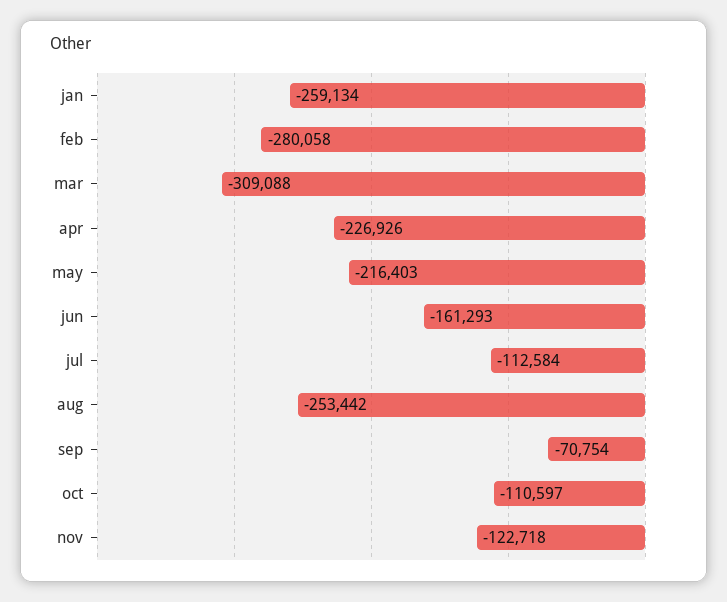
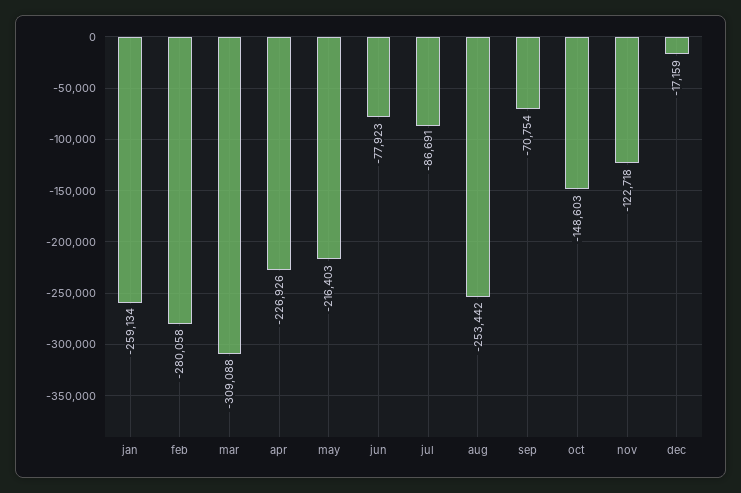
jun: -161293 -> -77923
jul: -112584 -> -86691
oct: -110597 -> -148603
dec: none -> -17159

